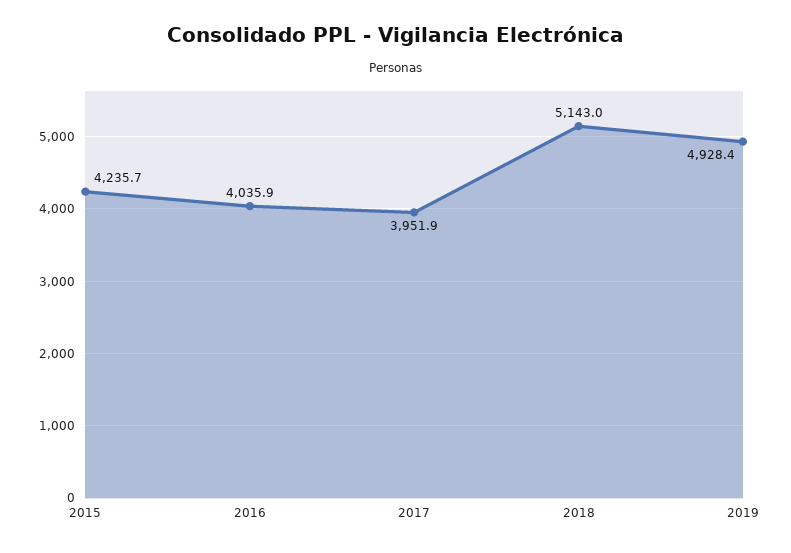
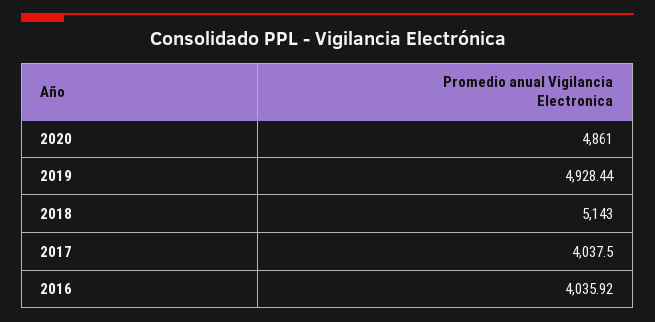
2015: 4235.7 -> none
2017: 3951.9 -> 4037.5
2020: none -> 4861

